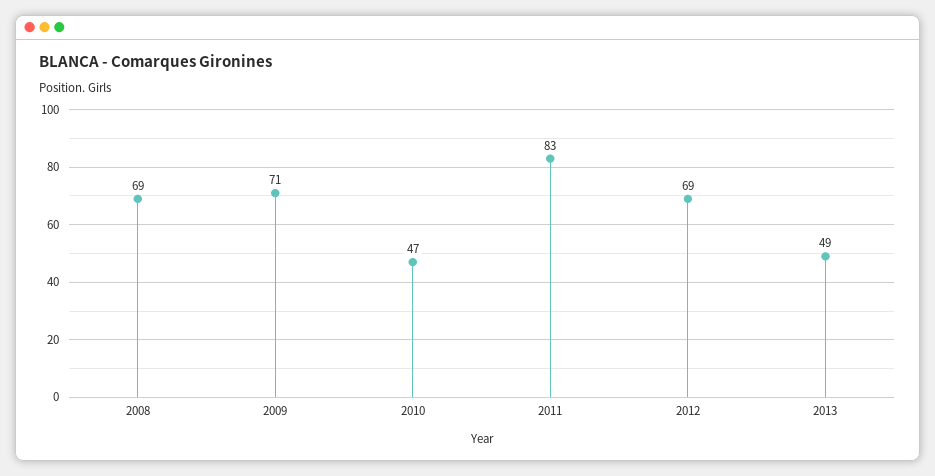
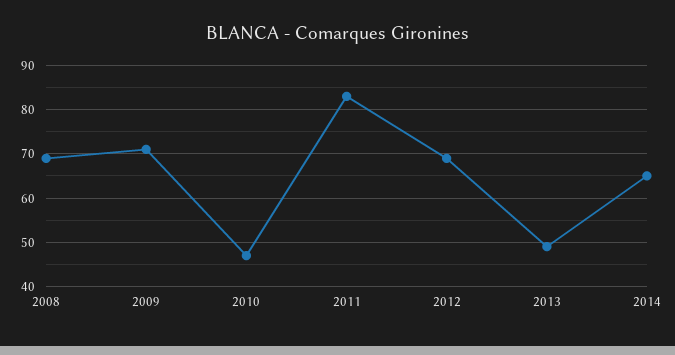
2014: none -> 65

